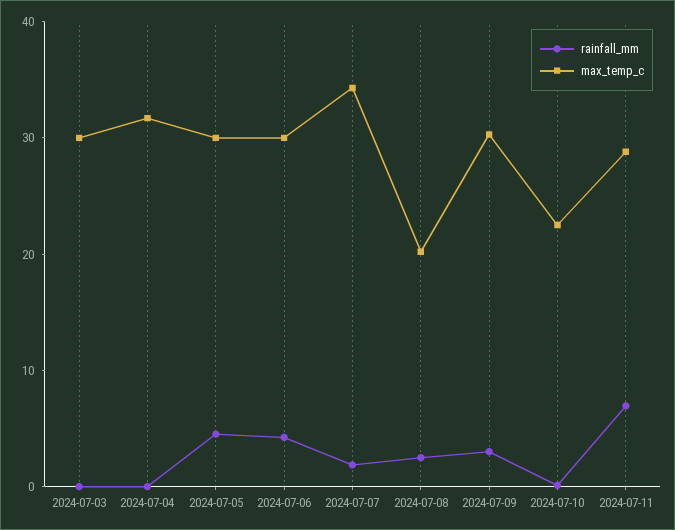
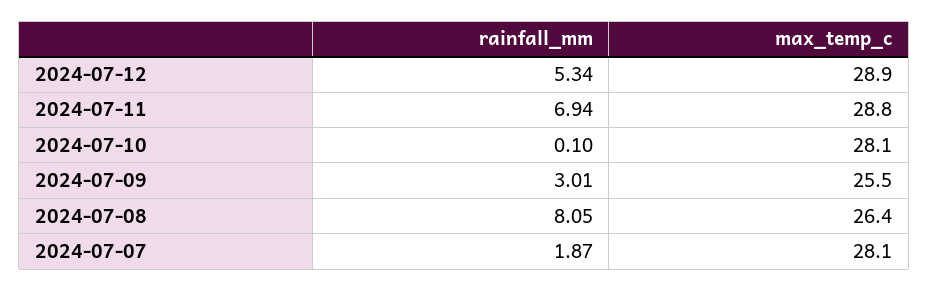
rainfall_mm, 2024-07-03: 0 -> none
max_temp_c, 2024-07-03: 30 -> none
rainfall_mm, 2024-07-04: 0 -> none
max_temp_c, 2024-07-04: 32 -> none
rainfall_mm, 2024-07-05: 4 -> none
max_temp_c, 2024-07-05: 30 -> none
rainfall_mm, 2024-07-06: 4 -> none
max_temp_c, 2024-07-06: 30 -> none
max_temp_c, 2024-07-07: 34 -> 28.1
rainfall_mm, 2024-07-08: 2 -> 8.05
max_temp_c, 2024-07-08: 20 -> 26.4
max_temp_c, 2024-07-09: 30 -> 25.5
max_temp_c, 2024-07-10: 22 -> 28.1
rainfall_mm, 2024-07-12: none -> 5.34
max_temp_c, 2024-07-12: none -> 28.9

